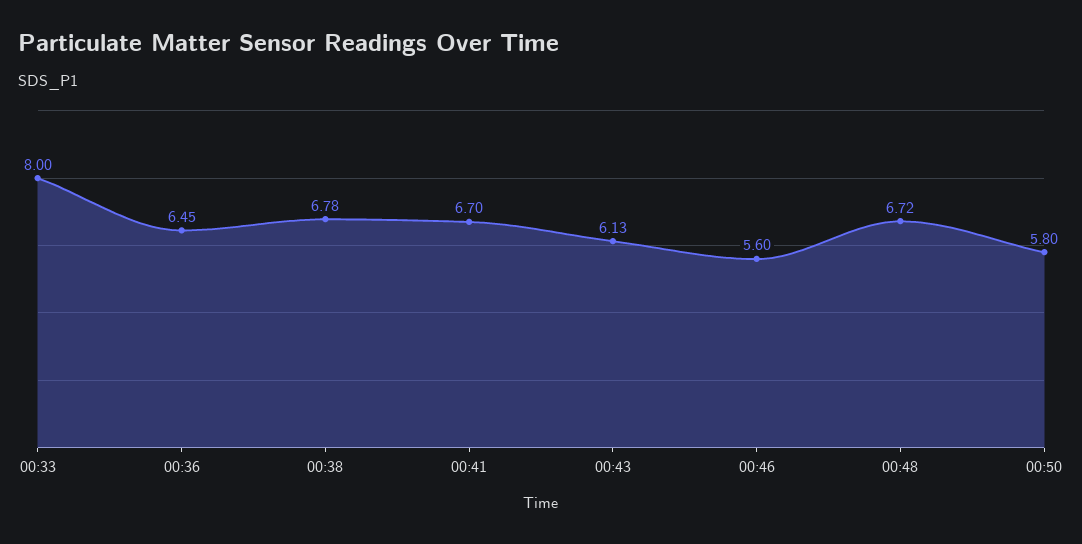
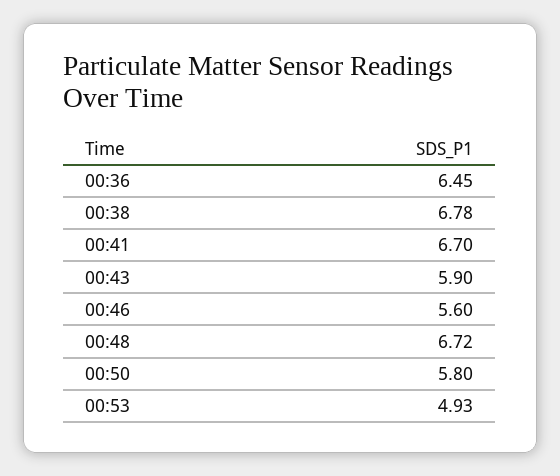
00:33: 8 -> none
00:43: 6.13 -> 5.9
00:53: none -> 4.93

